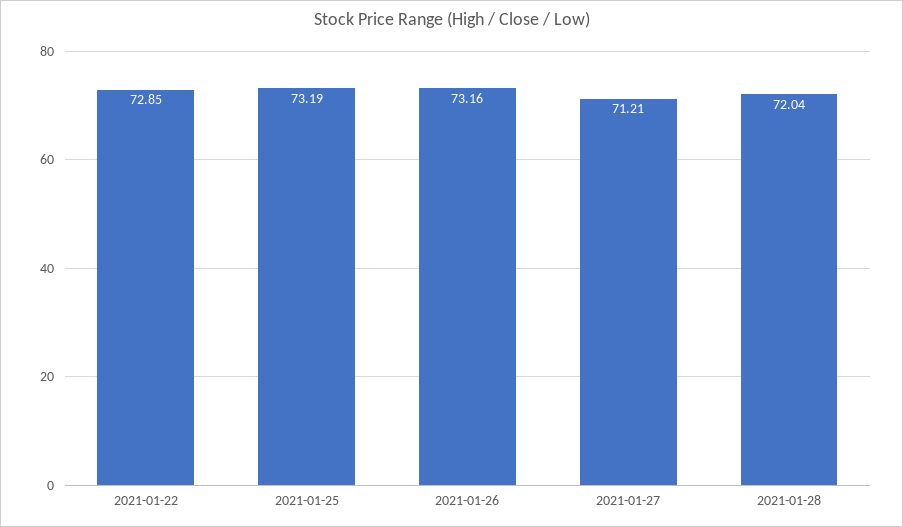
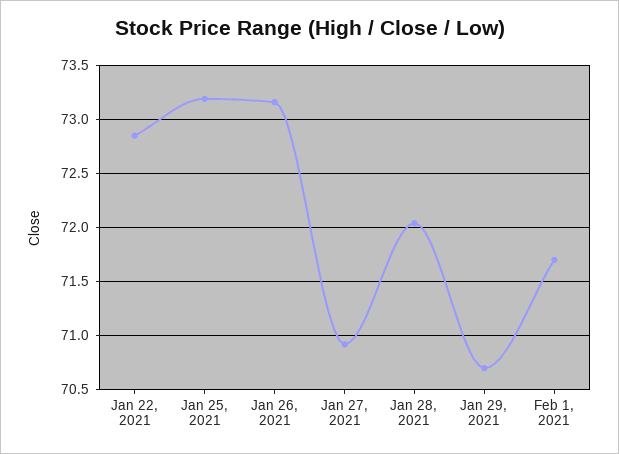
2021-01-27: 71.21 -> 70.9
Jan 29, 2021: none -> 70.7
Feb 1, 2021: none -> 71.7

